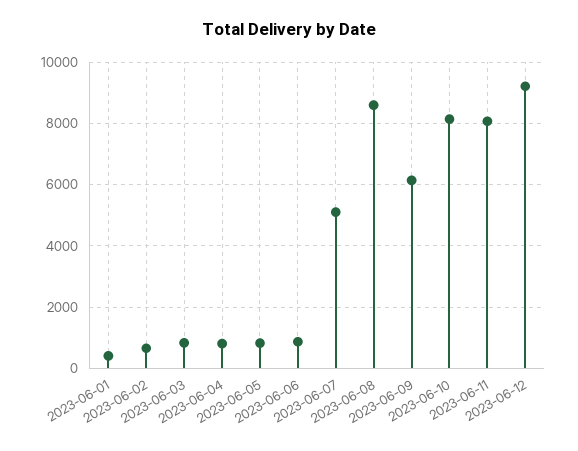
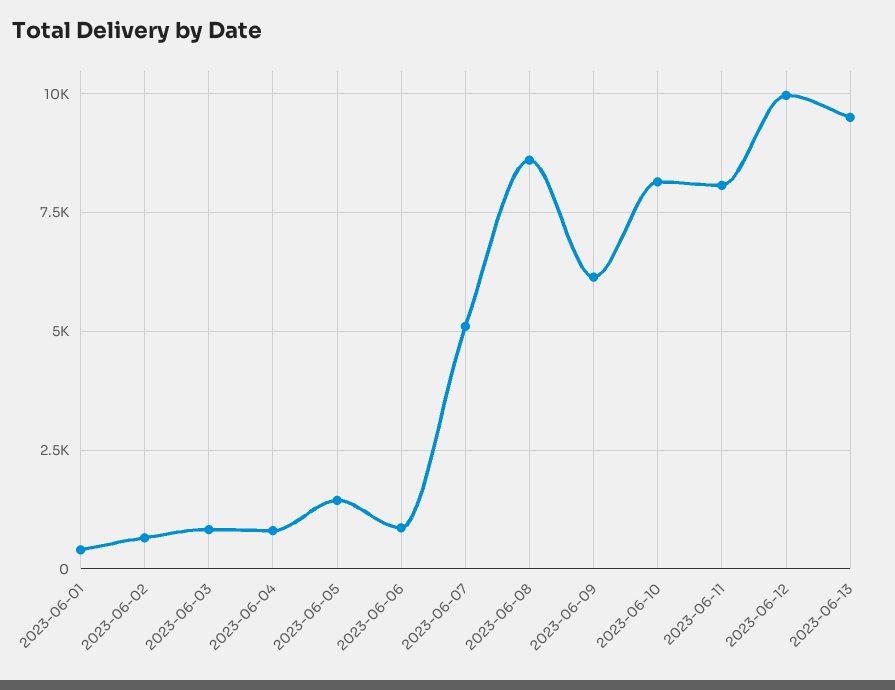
2023-06-05: 800 -> 1500
2023-06-12: 9200 -> 10000
2023-06-13: none -> 9500

